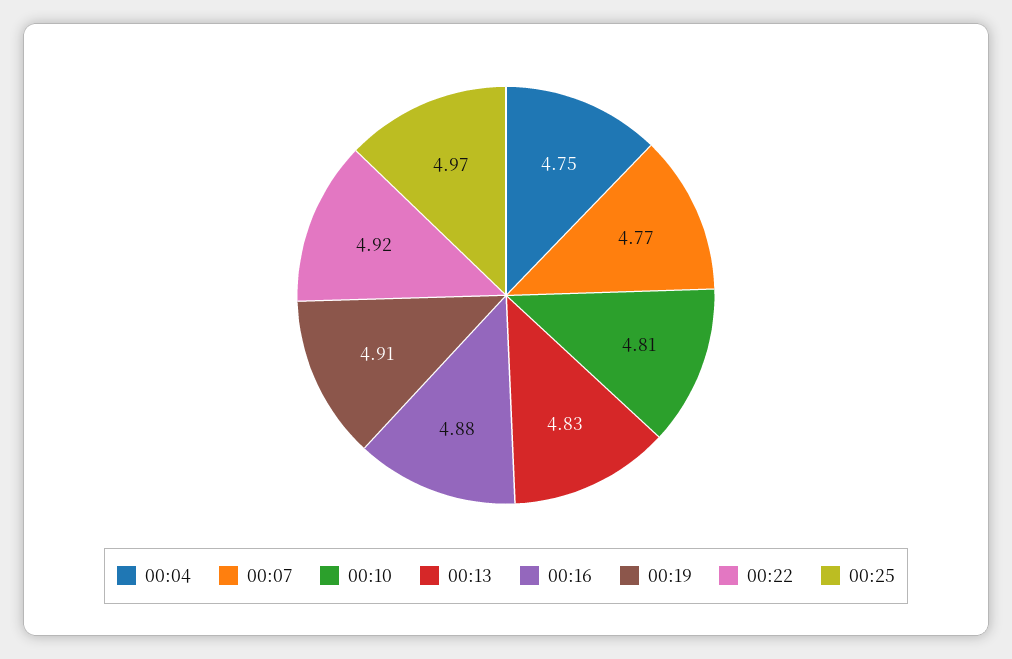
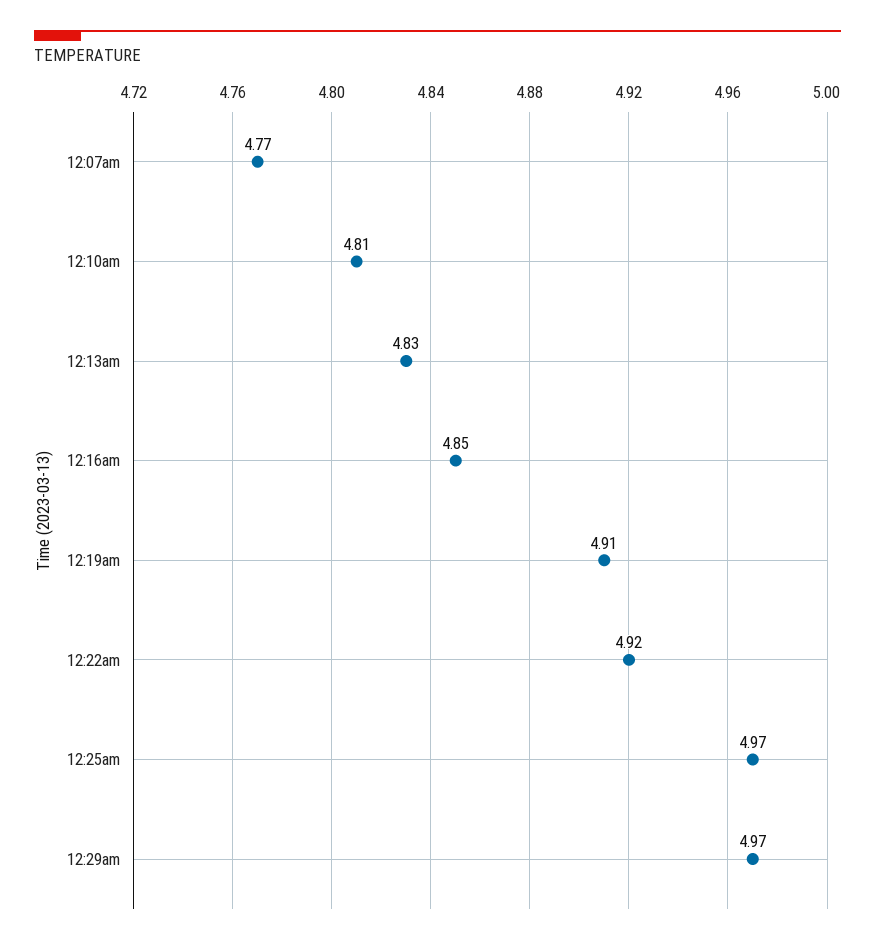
00:04: 4.75 -> none
00:16: 4.88 -> 4.85
12:29am: none -> 4.97

